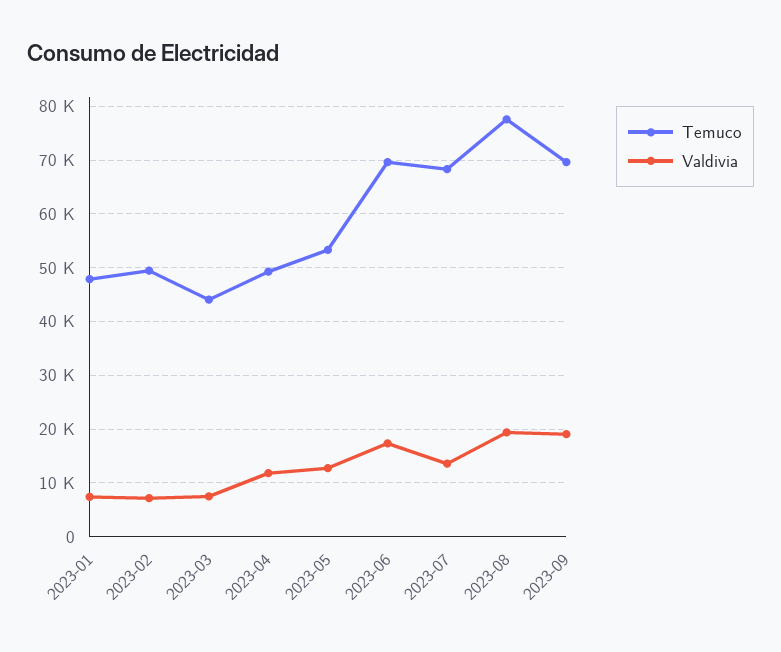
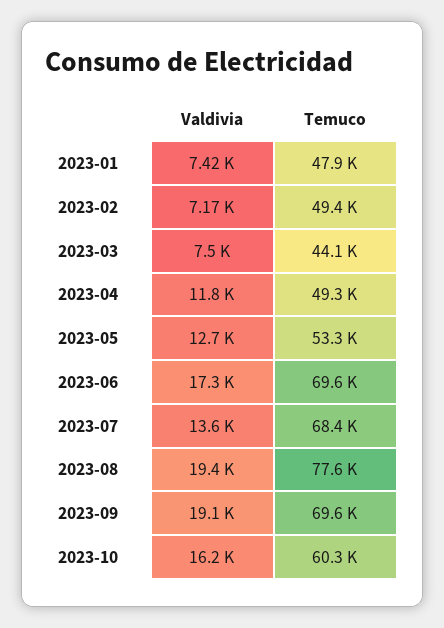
Valdivia, 2023-10: none -> 16200
Temuco, 2023-10: none -> 60300

